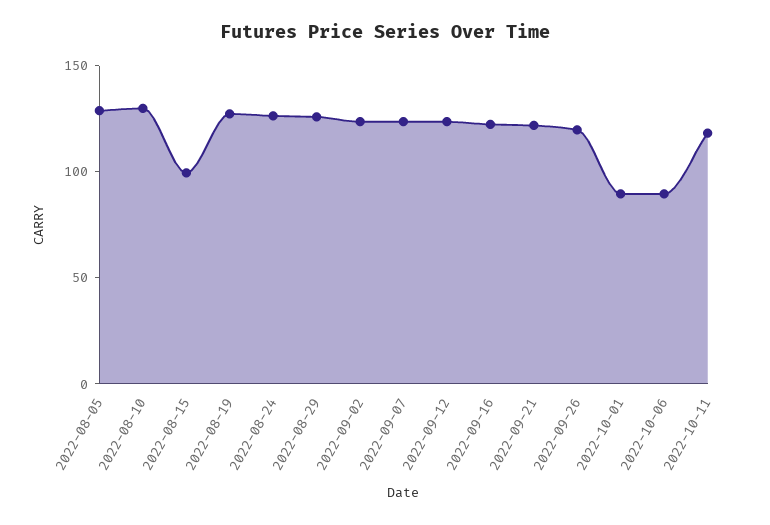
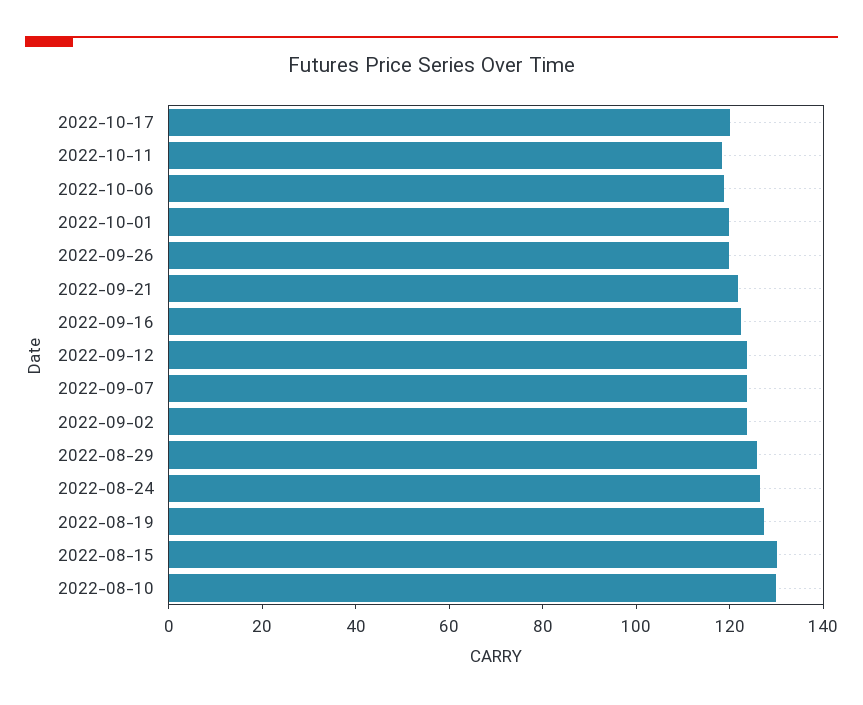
2022-08-05: 130 -> none
2022-08-15: 100 -> 130
2022-10-01: 90 -> 120
2022-10-06: 90 -> 120
2022-10-17: none -> 120

